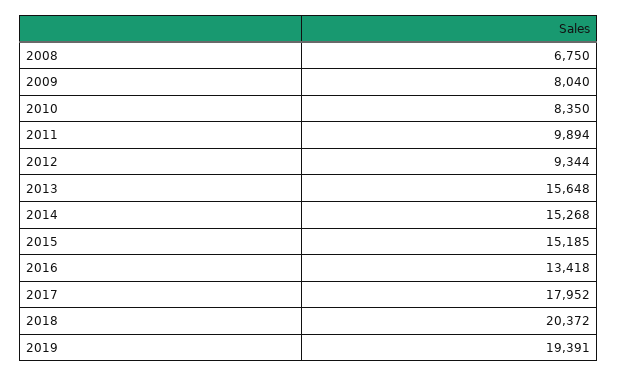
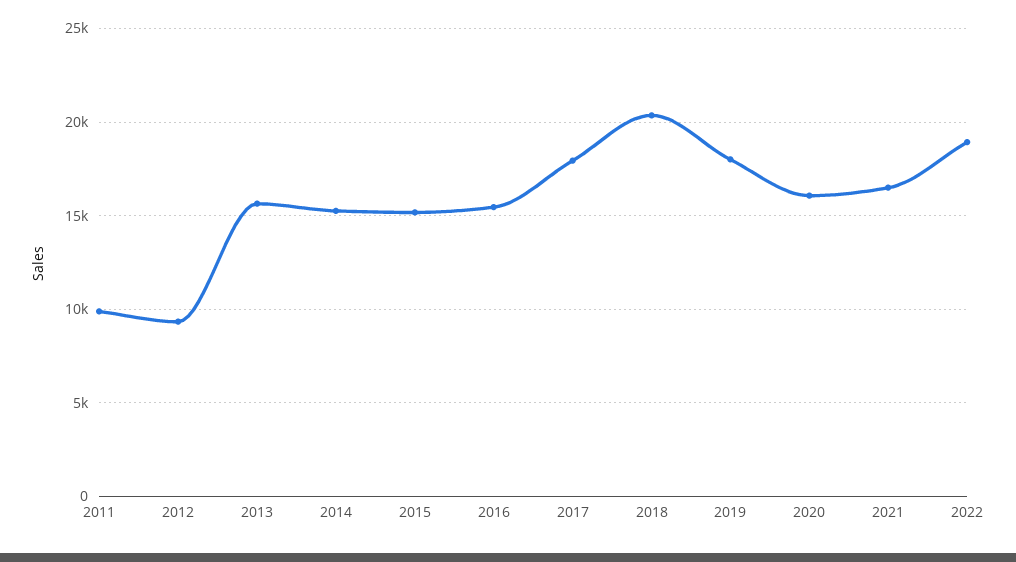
2008: 6750 -> none
2009: 8040 -> none
2010: 8350 -> none
2016: 13418 -> 15500
2019: 19391 -> 18000
2020: none -> 16000
2021: none -> 16500
2022: none -> 19000

